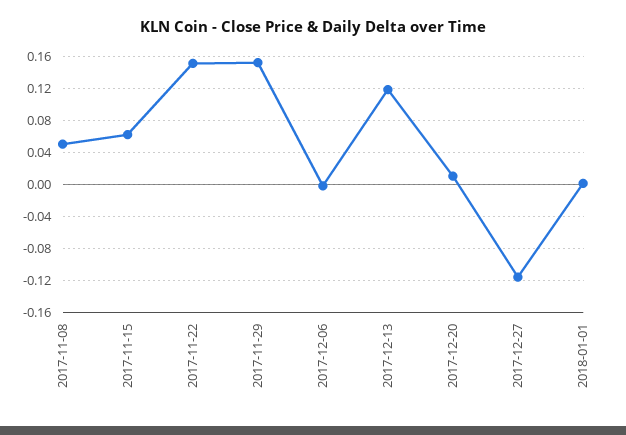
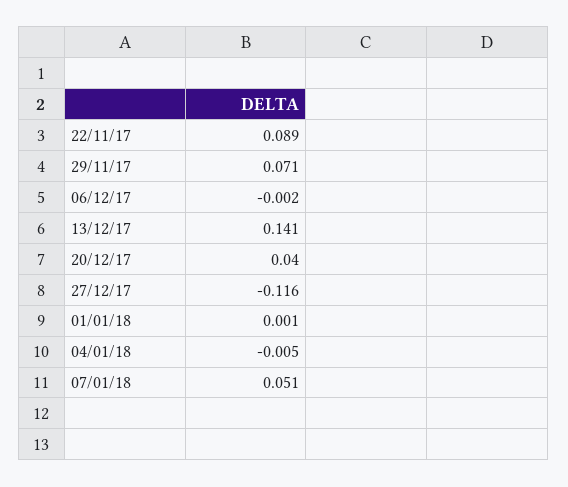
2017-11-08: 0.05 -> none
2017-11-15: 0.06 -> none
2017-11-22: 0.15 -> 0.089
2017-11-29: 0.15 -> 0.071
2017-12-13: 0.12 -> 0.141
2017-12-20: 0.01 -> 0.04
04/01/18: none -> -0.005
07/01/18: none -> 0.051

